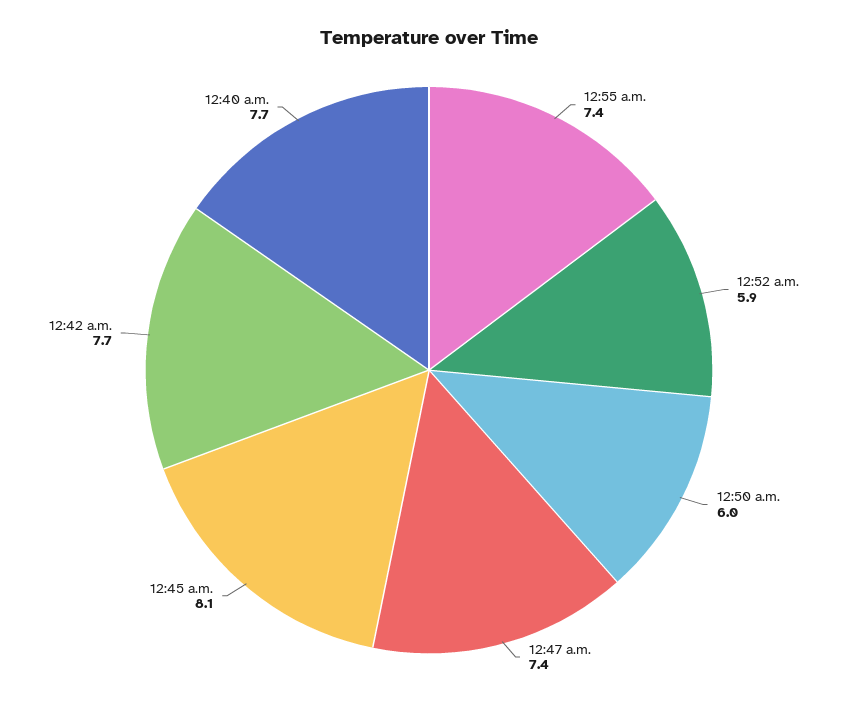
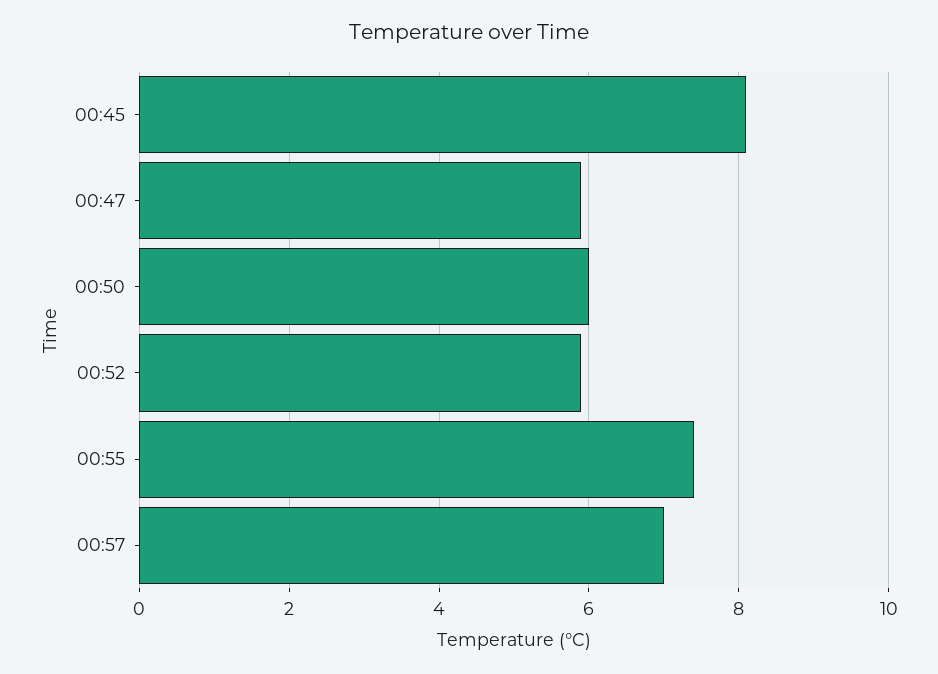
12:47 a.m.: 7.4 -> 6
12:42 a.m.: 7.7 -> none
12:40 a.m.: 7.7 -> none
00:57: none -> 7

